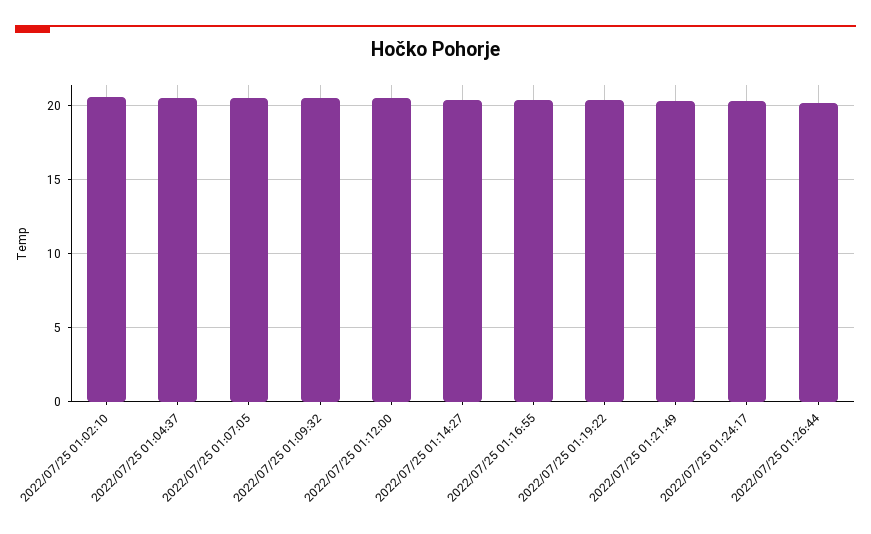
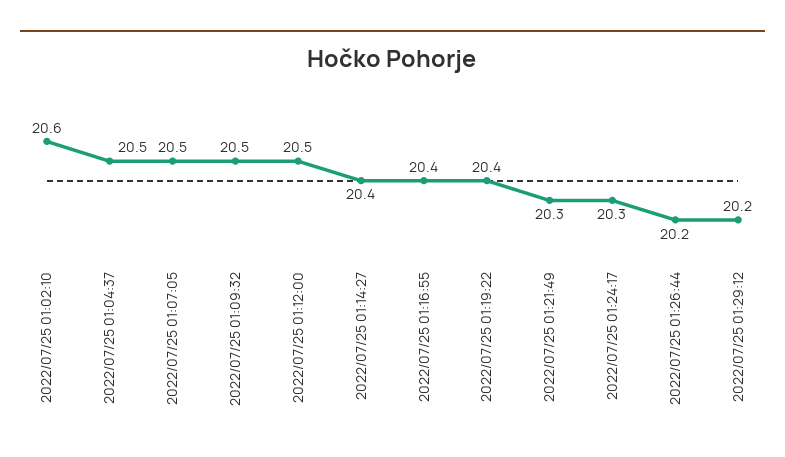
2022/07/25 01:29:12: none -> 20.2

